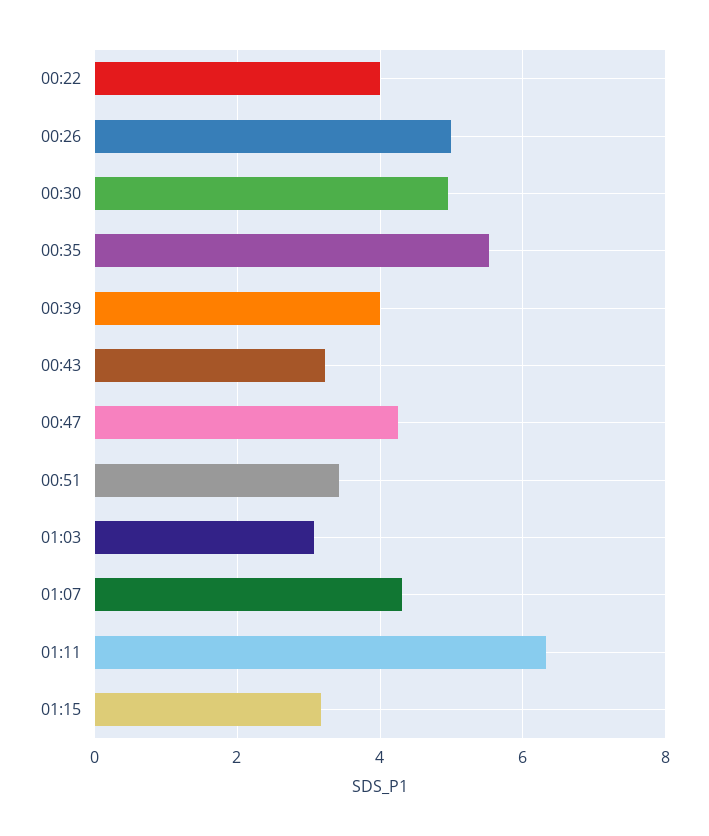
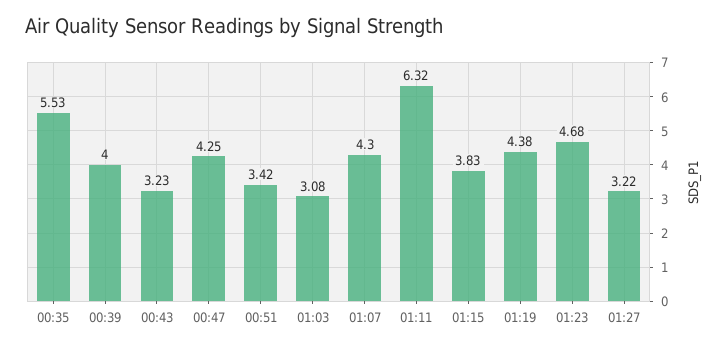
00:22: 4 -> none
00:26: 5 -> none
00:30: 5 -> none
01:15: 3.2 -> 3.83
01:19: none -> 4.38
01:23: none -> 4.68
01:27: none -> 3.22

